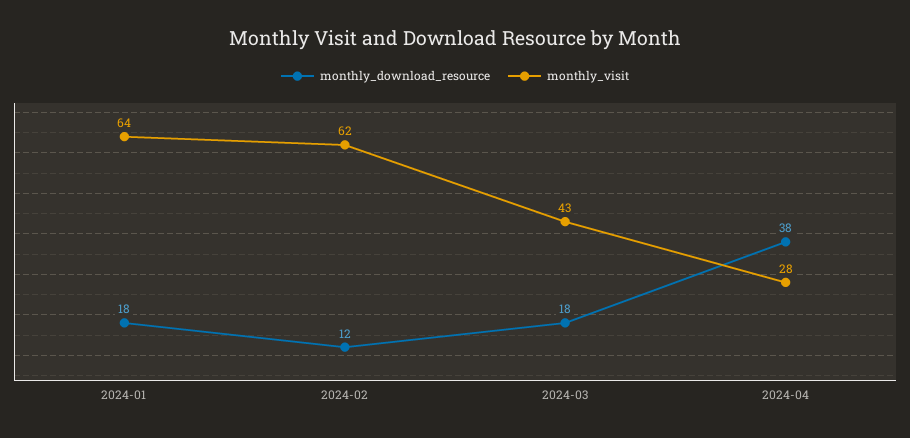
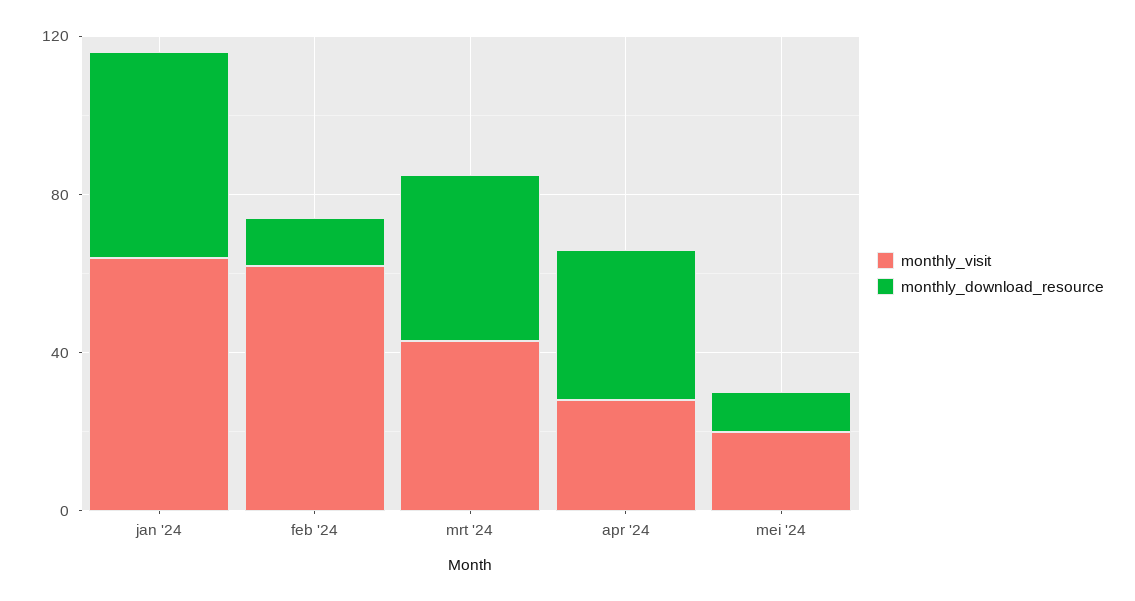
monthly_download_resource, 2024-01: 18 -> 50
monthly_download_resource, 2024-03: 18 -> 40
monthly_visit, mei '24: none -> 20
monthly_download_resource, mei '24: none -> 10

